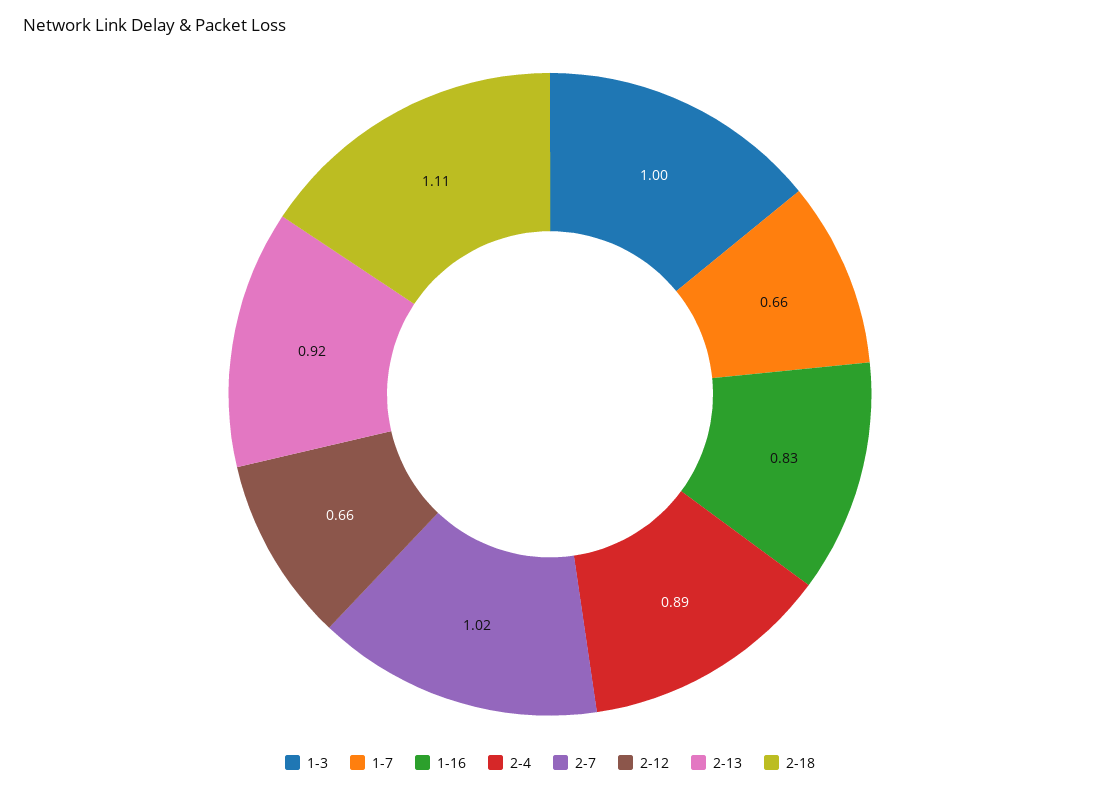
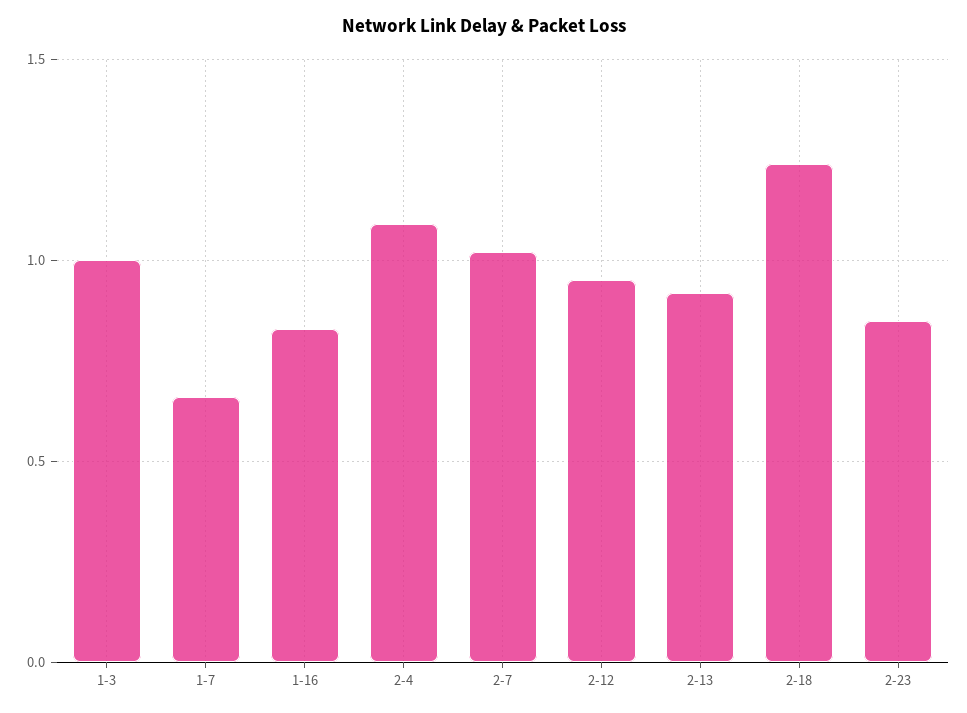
2-4: 0.89 -> 1.1
2-12: 0.66 -> 0.95
2-18: 1.11 -> 1.25
2-23: none -> 0.85

